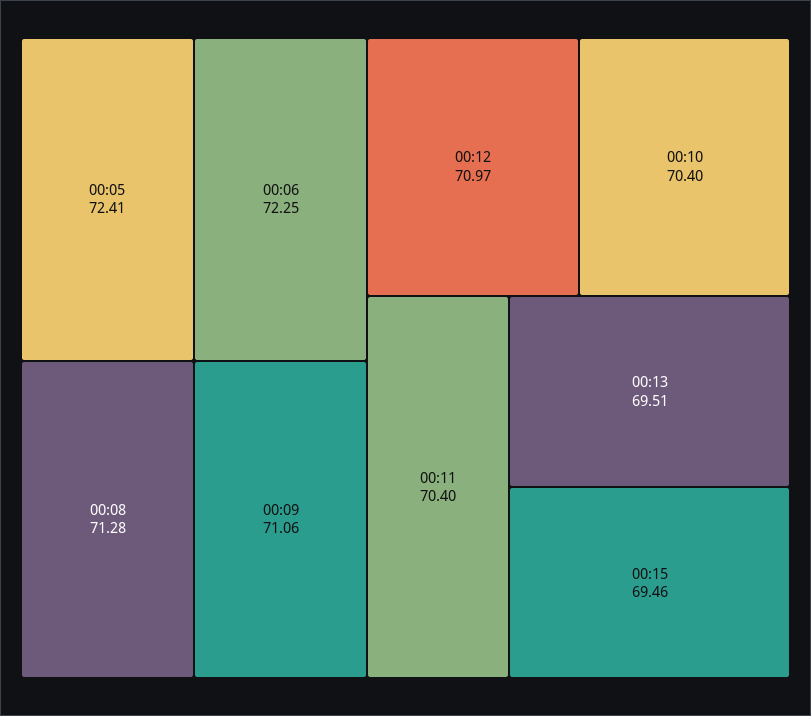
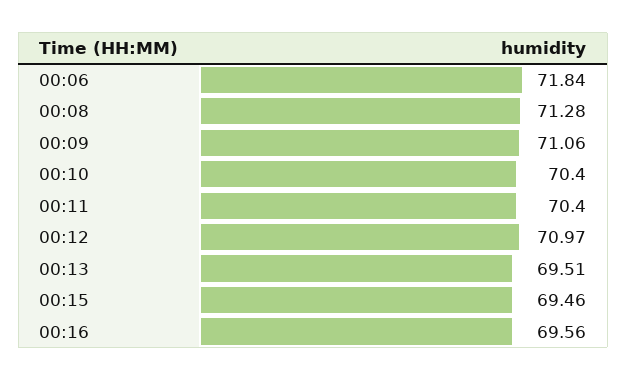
00:05: 72.41 -> none
00:06: 72.25 -> 71.84
00:16: none -> 69.56

